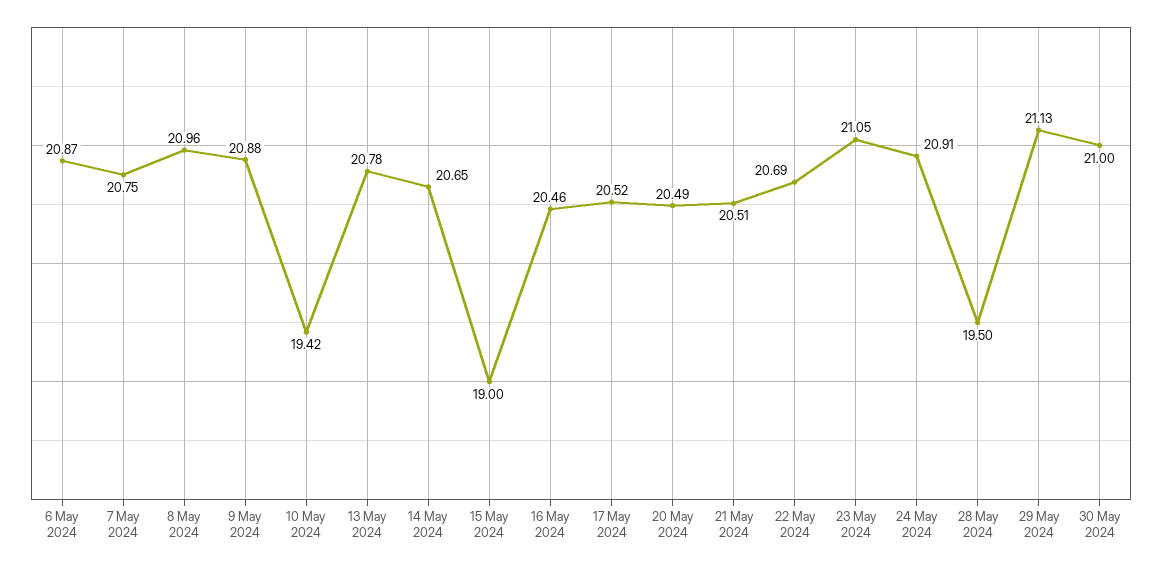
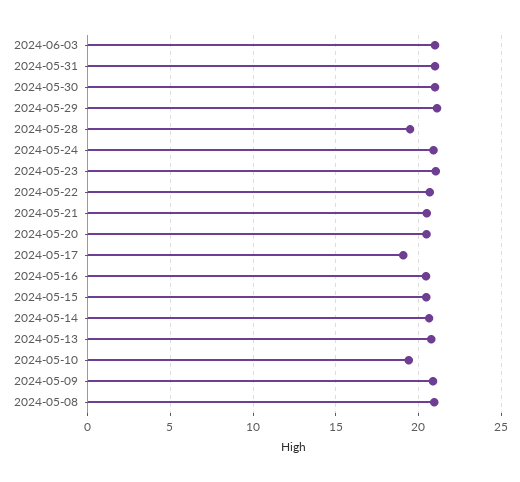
6 May 2024: 20.87 -> none
7 May 2024: 20.75 -> none
15 May 2024: 19 -> 20.5
17 May 2024: 20.52 -> 19
2024-06-03: none -> 21
2024-05-31: none -> 21

